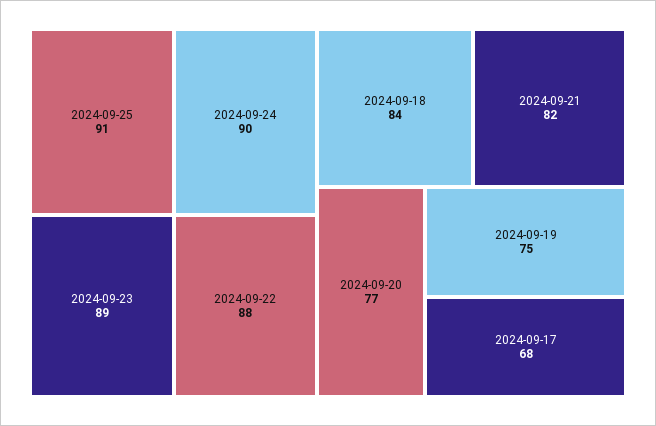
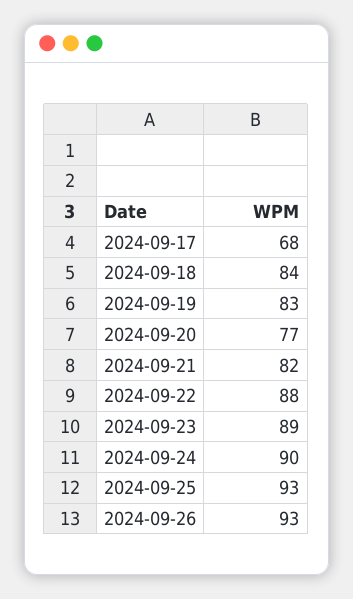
2024-09-25: 91 -> 93
2024-09-19: 75 -> 83
2024-09-26: none -> 93

